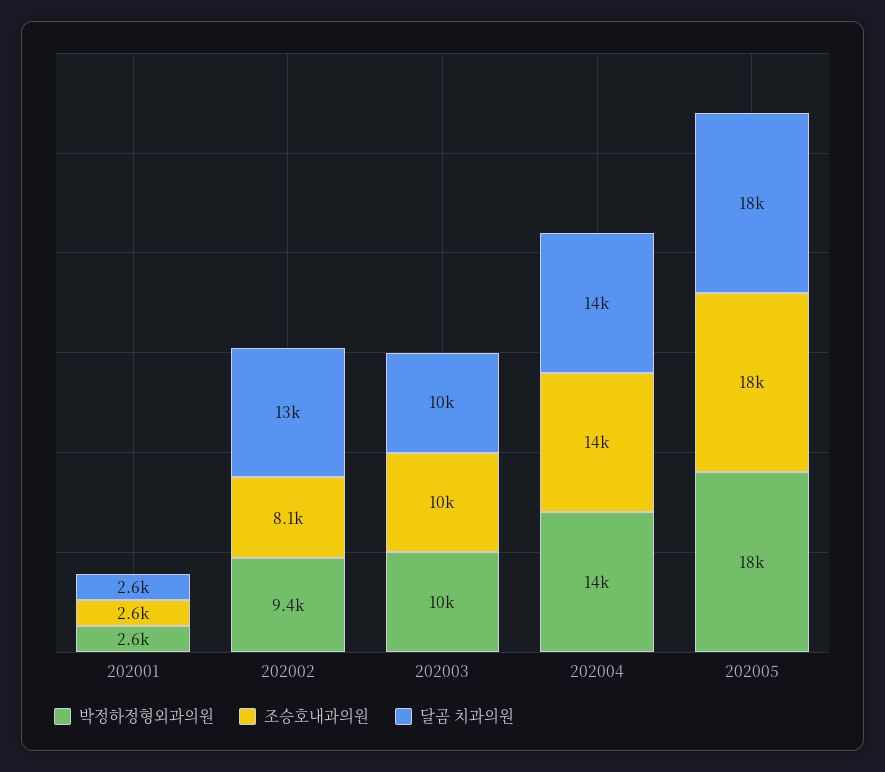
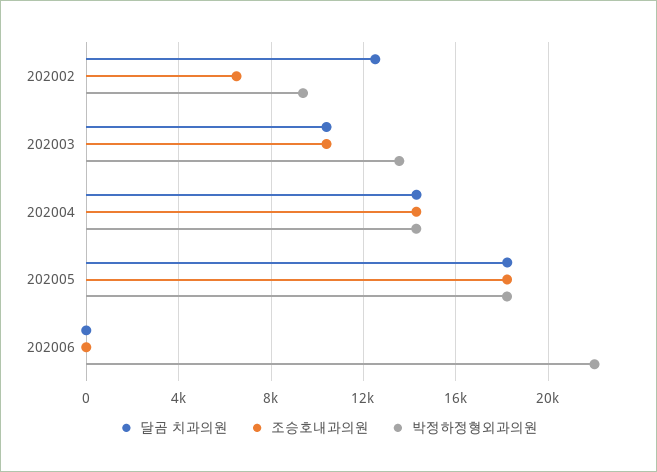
박정하정형외과의원, 202001: 2600 -> none
조승호내과의원, 202001: 2600 -> none
달곰 치과의원, 202001: 2600 -> none
조승호내과의원, 202002: 8100 -> 6500
박정하정형외과의원, 202003: 10000 -> 13500
달곰 치과의원, 202006: none -> 0
조승호내과의원, 202006: none -> 0
박정하정형외과의원, 202006: none -> 22000

